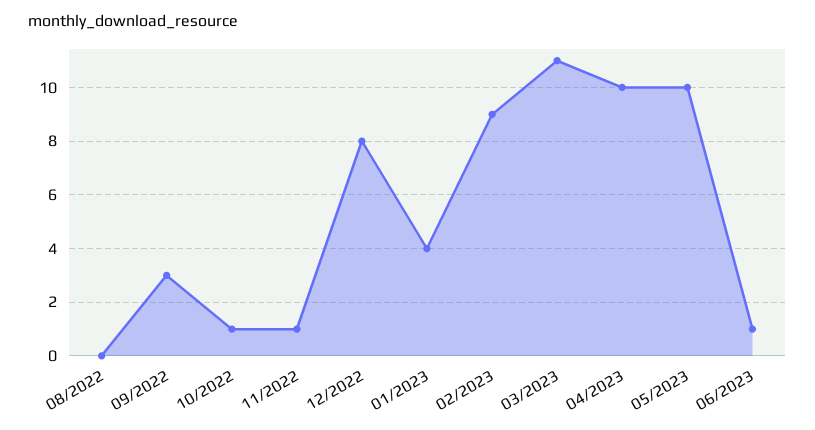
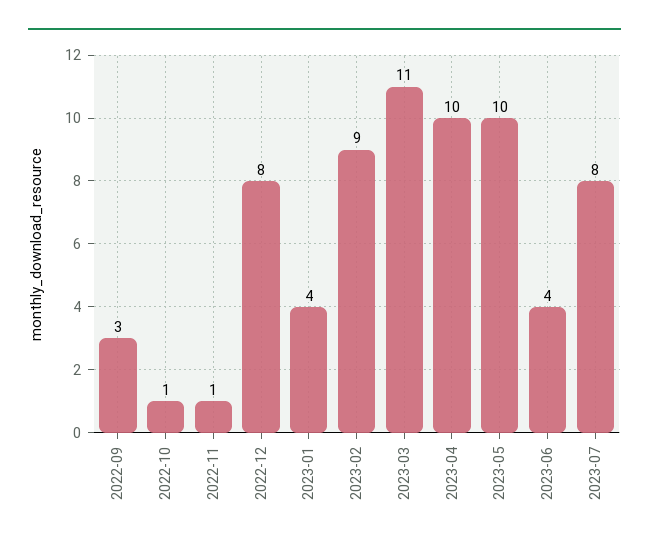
08/2022: 0 -> none
06/2023: 1 -> 4
2023-07: none -> 8

